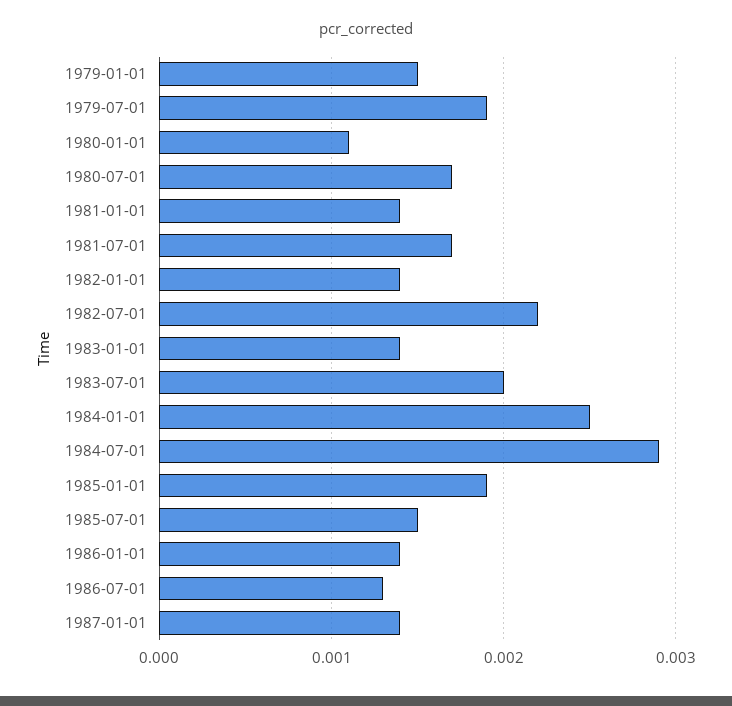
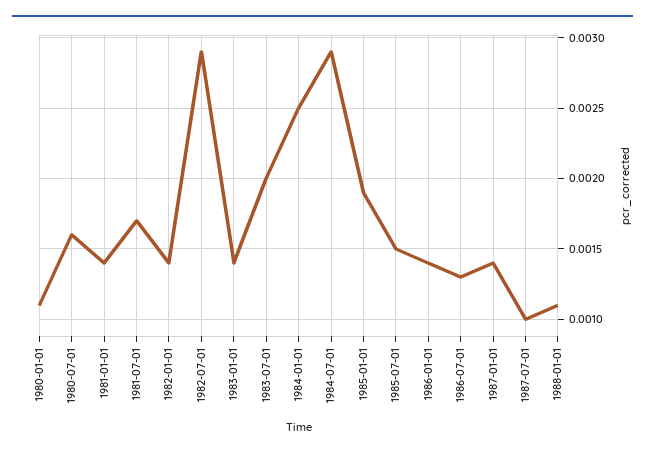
1979-01-01: 0.0015 -> none
1979-07-01: 0.0019 -> none
1980-07-01: 0.0017 -> 0.0016
1982-07-01: 0.0022 -> 0.0029
1987-07-01: none -> 0.001
1988-01-01: none -> 0.0011

